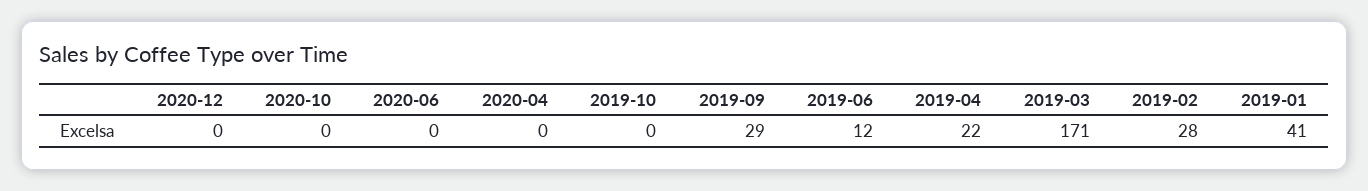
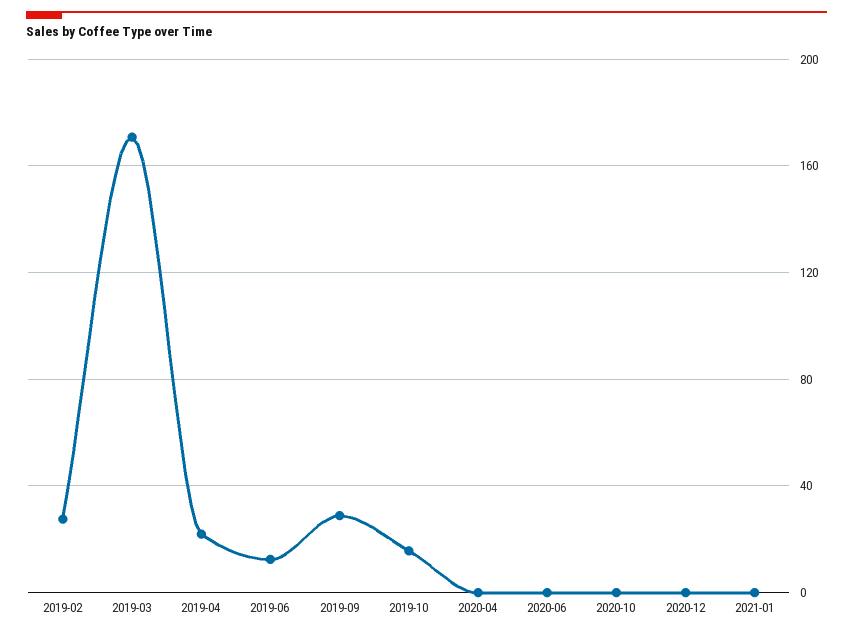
2019-10: 0 -> 15
2019-01: 41 -> none
2021-01: none -> 0

